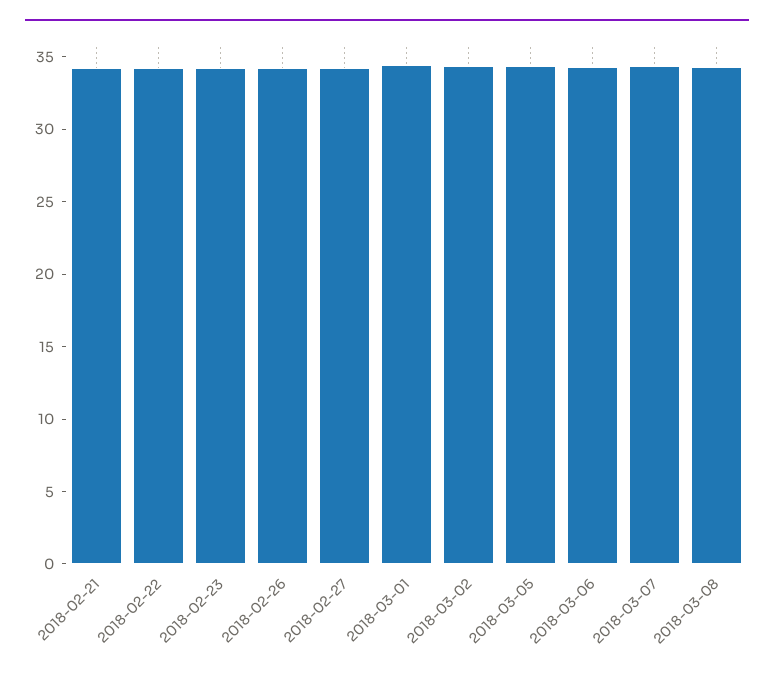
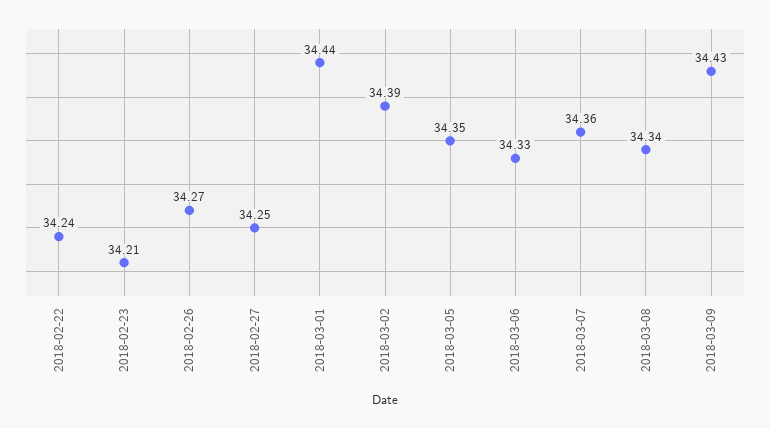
2018-02-21: 34 -> none
2018-03-09: none -> 34.43

